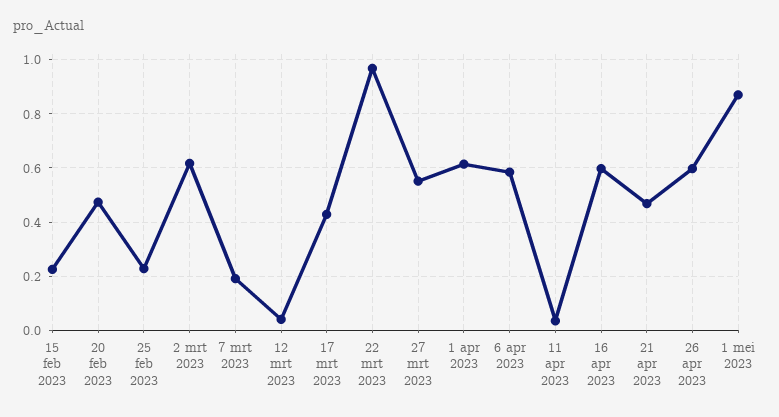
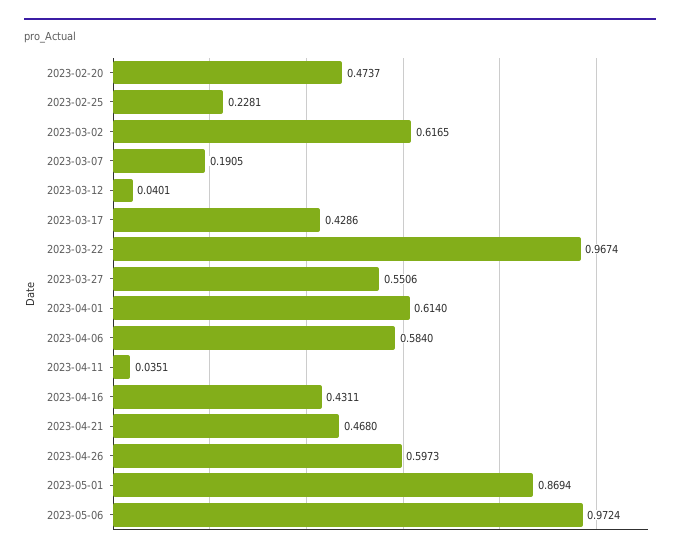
15 feb 2023: 0.225 -> none
16 apr 2023: 0.6 -> 0.4311
2023-05-06: none -> 0.9724

